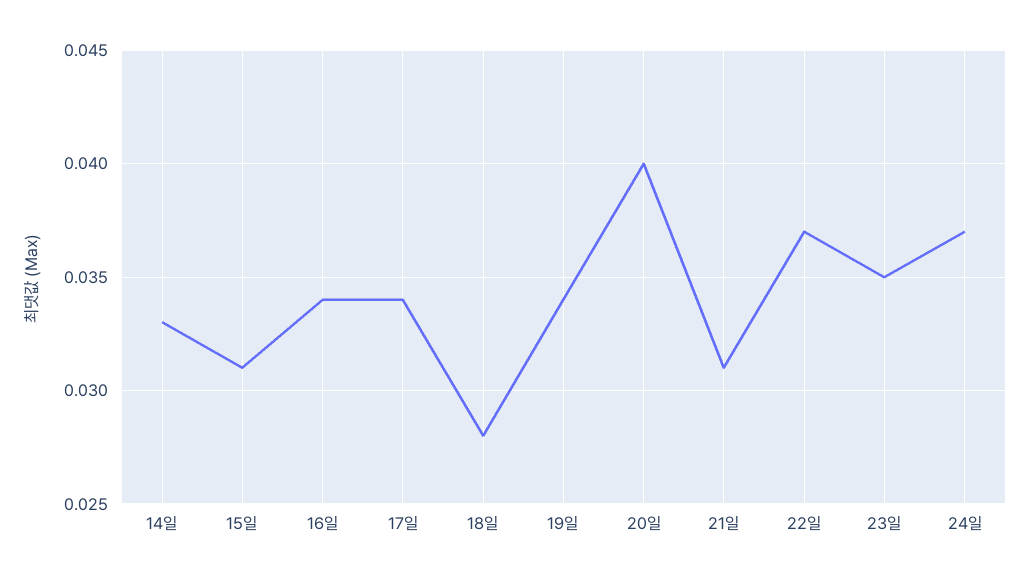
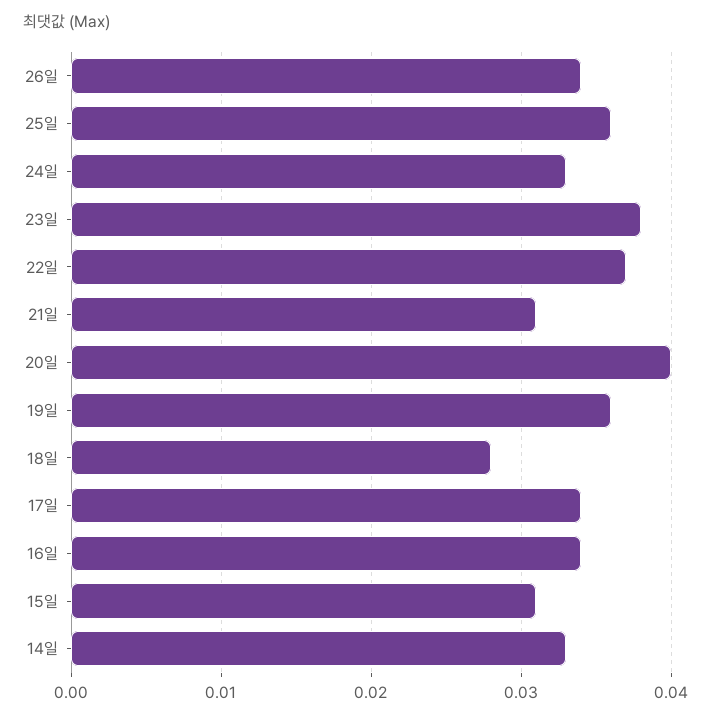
19일: 0.034 -> 0.036
23일: 0.035 -> 0.038
24일: 0.037 -> 0.033
26일: none -> 0.034
25일: none -> 0.036

